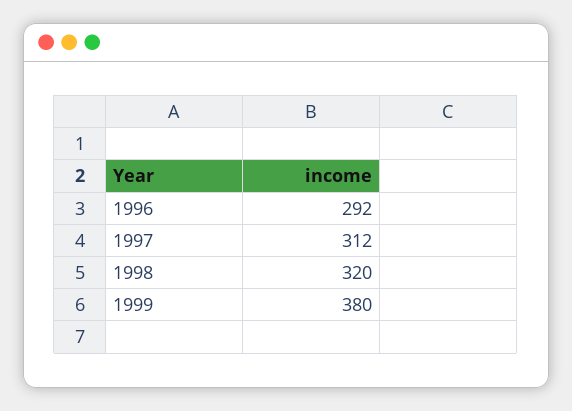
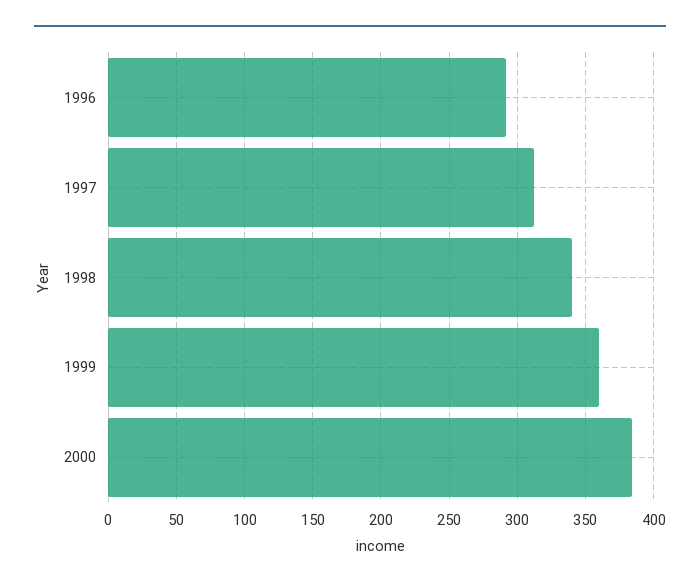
1998: 320 -> 340
1999: 380 -> 360
2000: none -> 385

